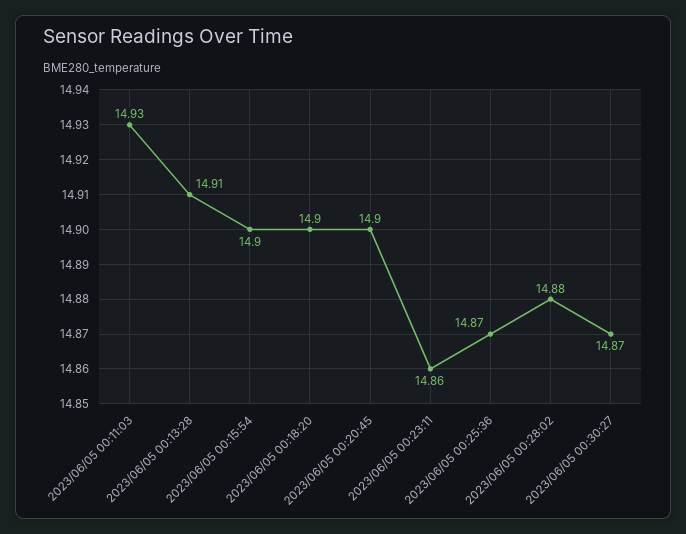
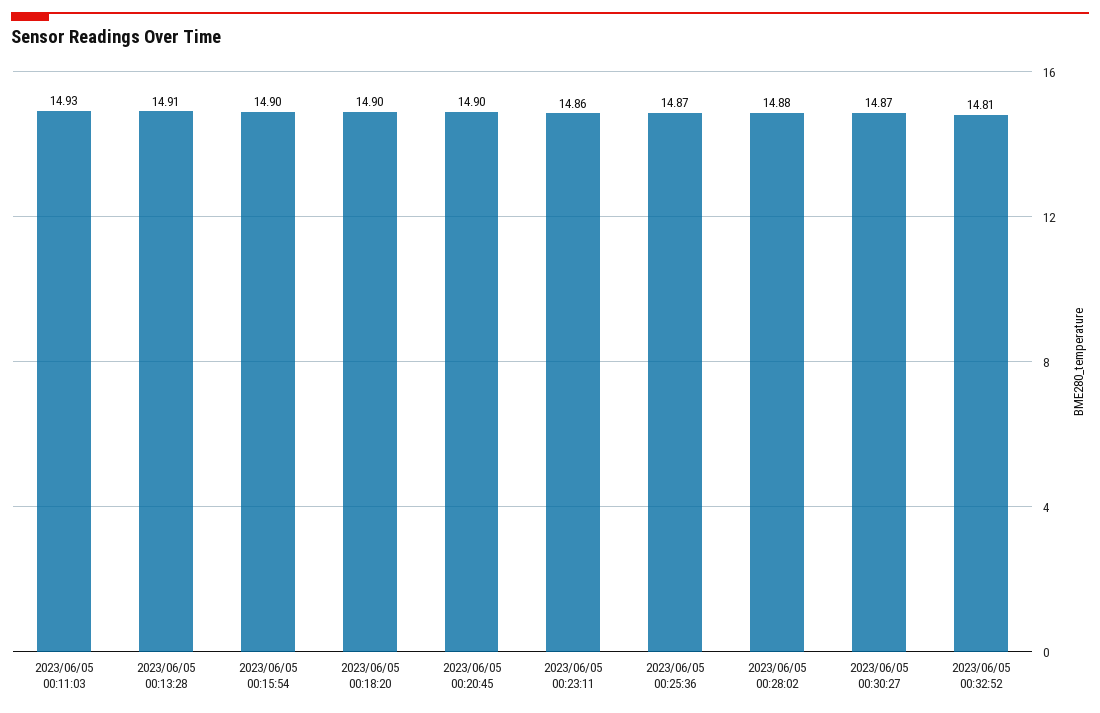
2023/06/05 00:32:52: none -> 14.81

